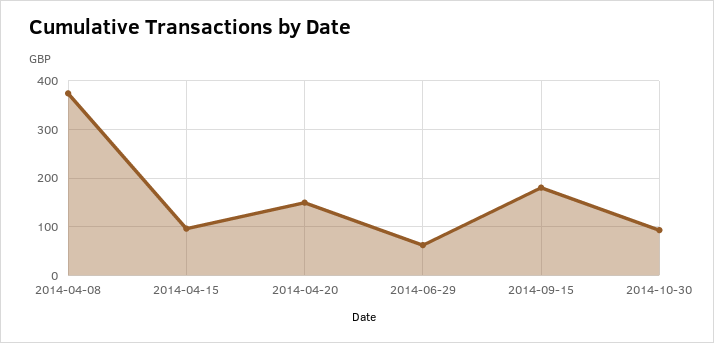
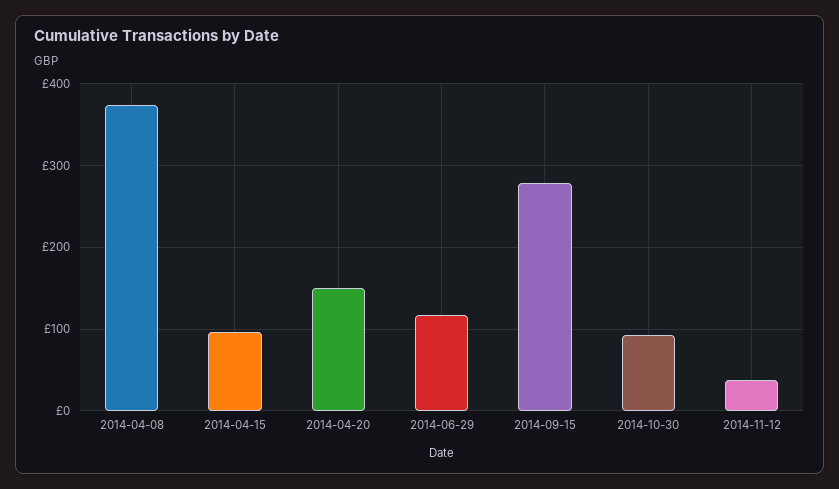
2014-06-29: 60 -> 120
2014-09-15: 180 -> 280
2014-11-12: none -> 40

